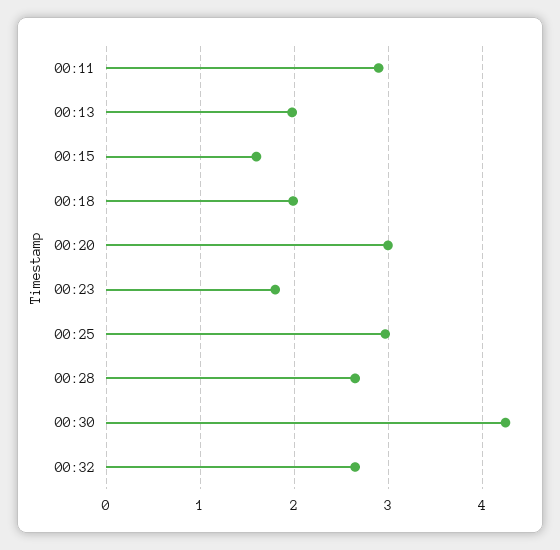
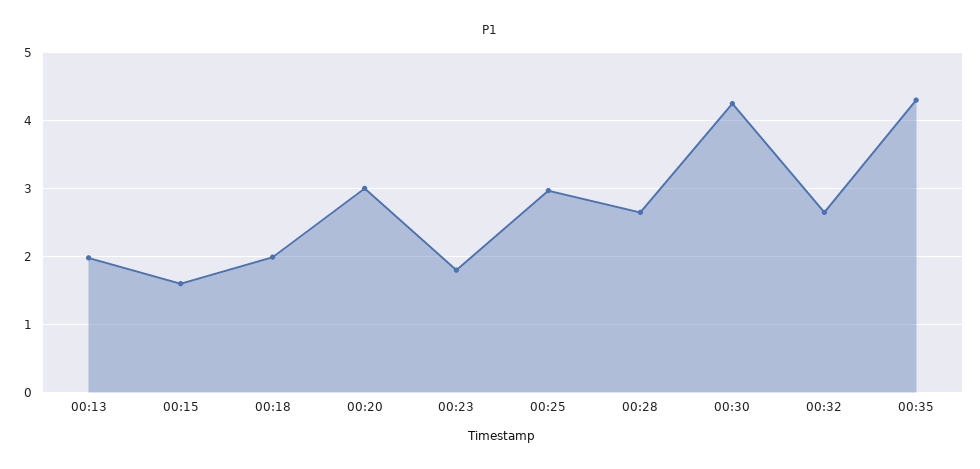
00:11: 2.9 -> none
00:35: none -> 4.3

